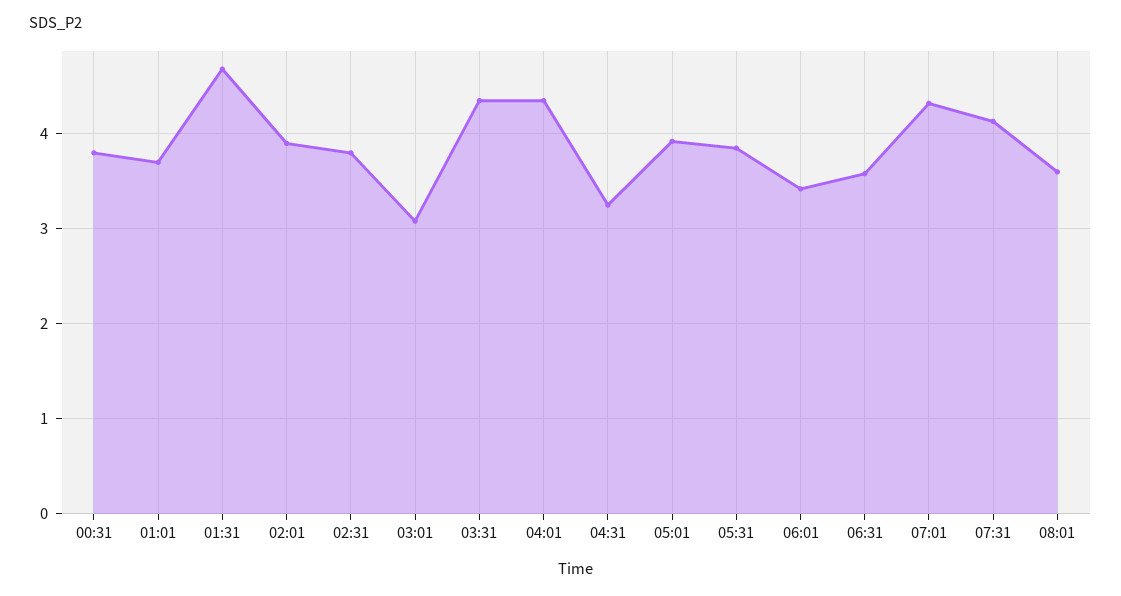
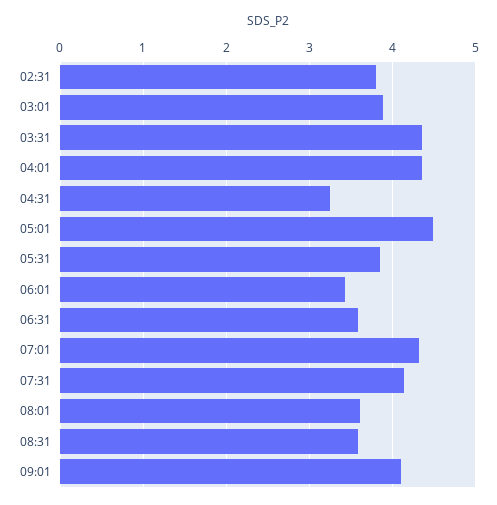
00:31: 3.8 -> none
01:01: 3.7 -> none
01:31: 4.7 -> none
02:01: 3.9 -> none
03:01: 3.1 -> 3.9
05:01: 3.9 -> 4.5
08:31: none -> 3.6
09:01: none -> 4.1

